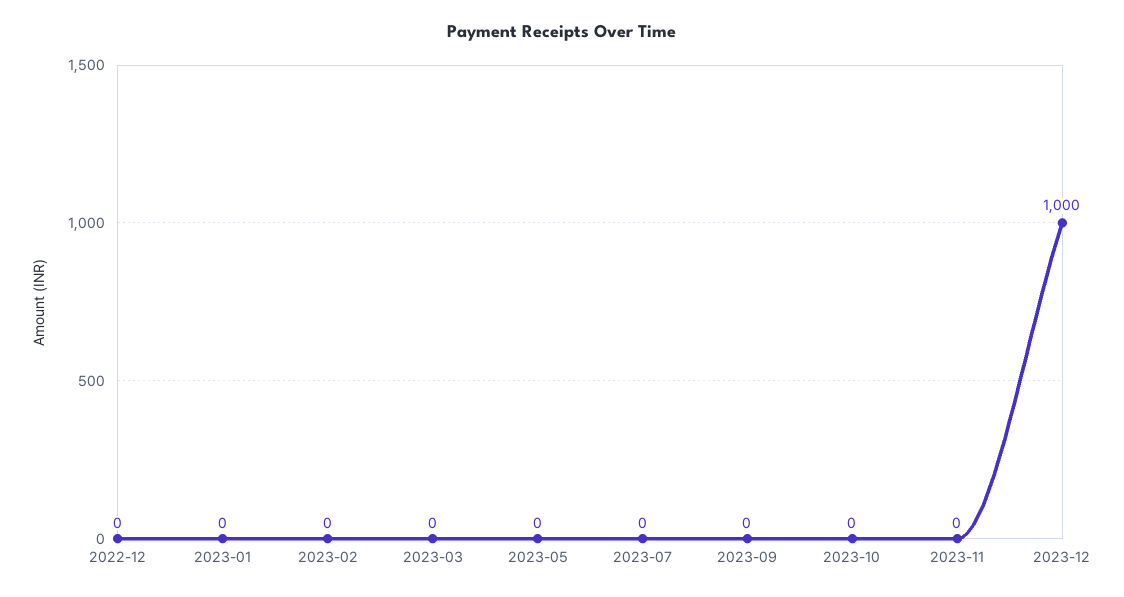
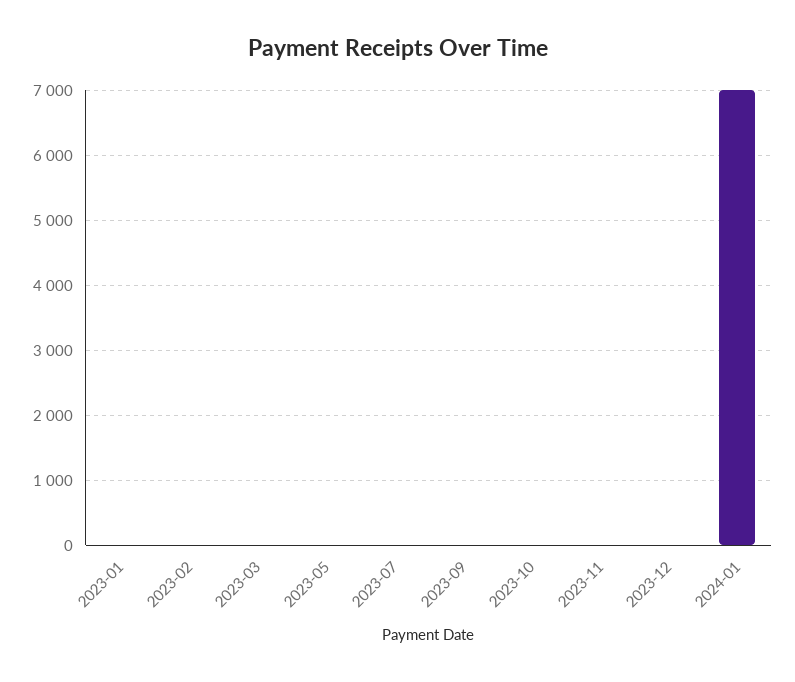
2022-12: 0 -> none
2023-12: 1000 -> 0
2024-01: none -> 7000

